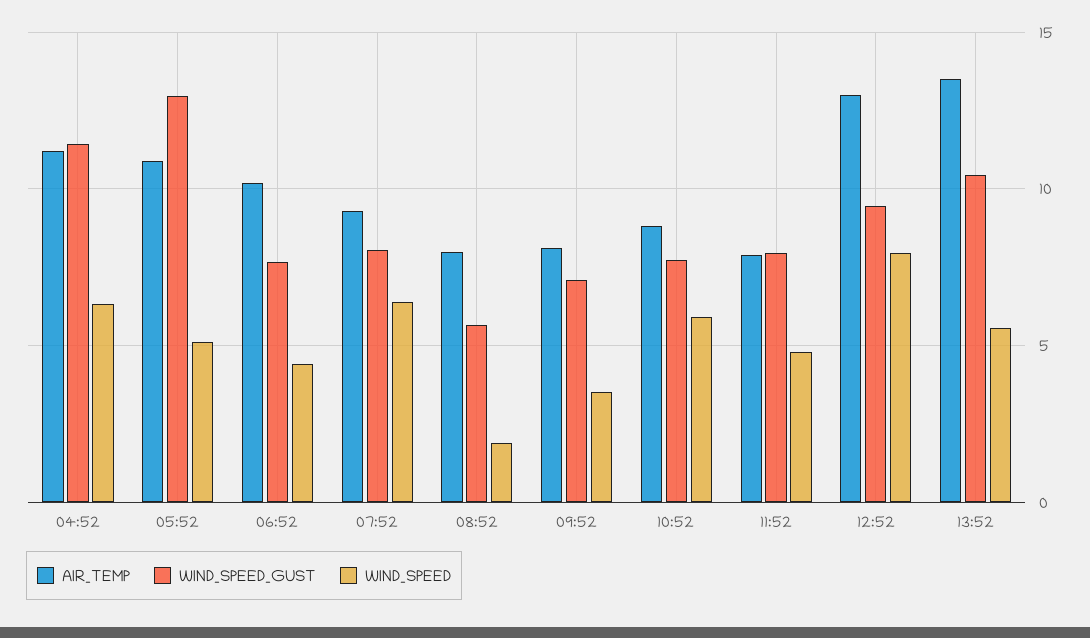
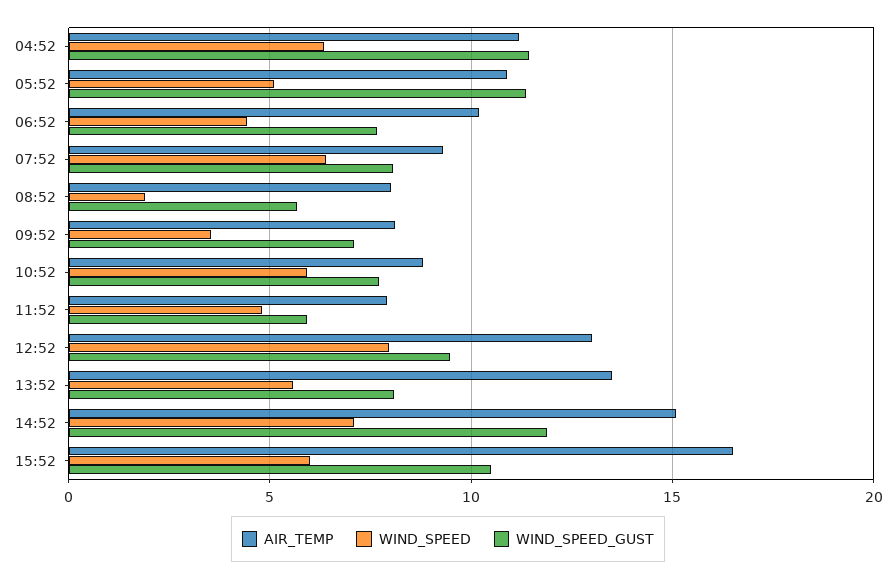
WIND_SPEED_GUST, 05:52: 13 -> 11.5
WIND_SPEED_GUST, 11:52: 8 -> 6
WIND_SPEED_GUST, 13:52: 10.5 -> 8
AIR_TEMP, 14:52: none -> 15
WIND_SPEED, 14:52: none -> 7
WIND_SPEED_GUST, 14:52: none -> 12
AIR_TEMP, 15:52: none -> 16.5
WIND_SPEED, 15:52: none -> 6
WIND_SPEED_GUST, 15:52: none -> 10.5

